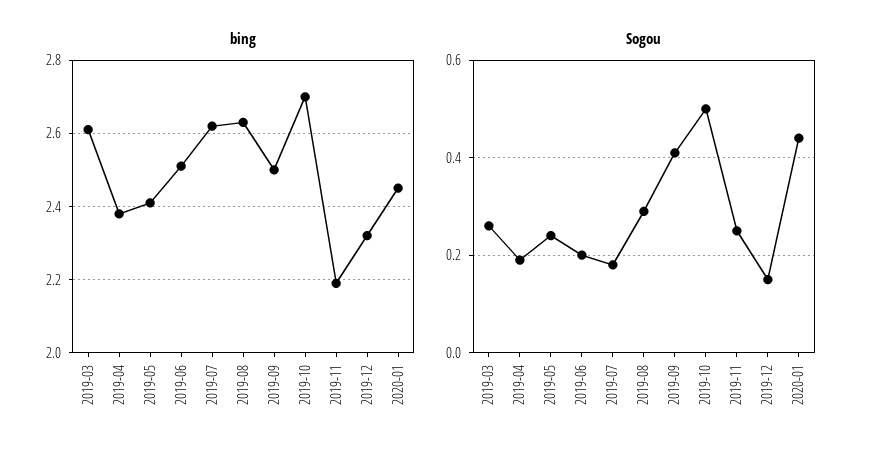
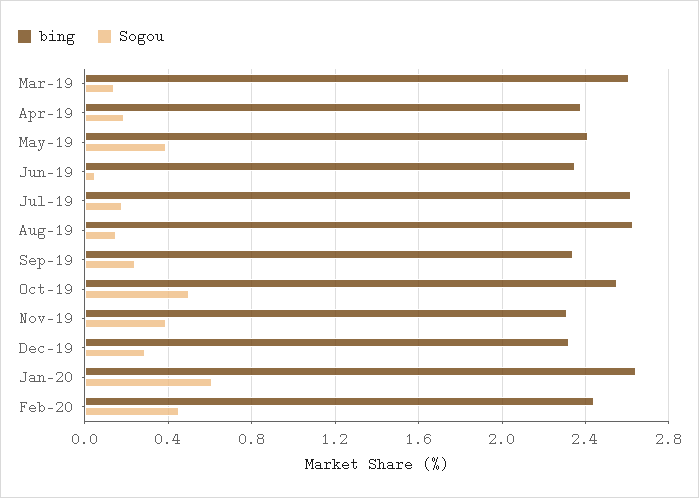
bing, 2019-06: 2.5 -> 2.35
bing, 2019-09: 2.5 -> 2.35
bing, 2019-10: 2.7 -> 2.55
bing, 2019-11: 2.2 -> 2.3
bing, 2020-01: 2.45 -> 2.65
Sogou, 2019-03: 0.25 -> 0.15
Sogou, 2019-05: 0.25 -> 0.4
Sogou, 2019-06: 0.2 -> 0.05
Sogou, 2019-08: 0.3 -> 0.15
Sogou, 2019-09: 0.4 -> 0.25
Sogou, 2019-11: 0.25 -> 0.4
Sogou, 2019-12: 0.15 -> 0.3
Sogou, 2020-01: 0.45 -> 0.6
bing, Feb-20: none -> 2.45
Sogou, Feb-20: none -> 0.45

